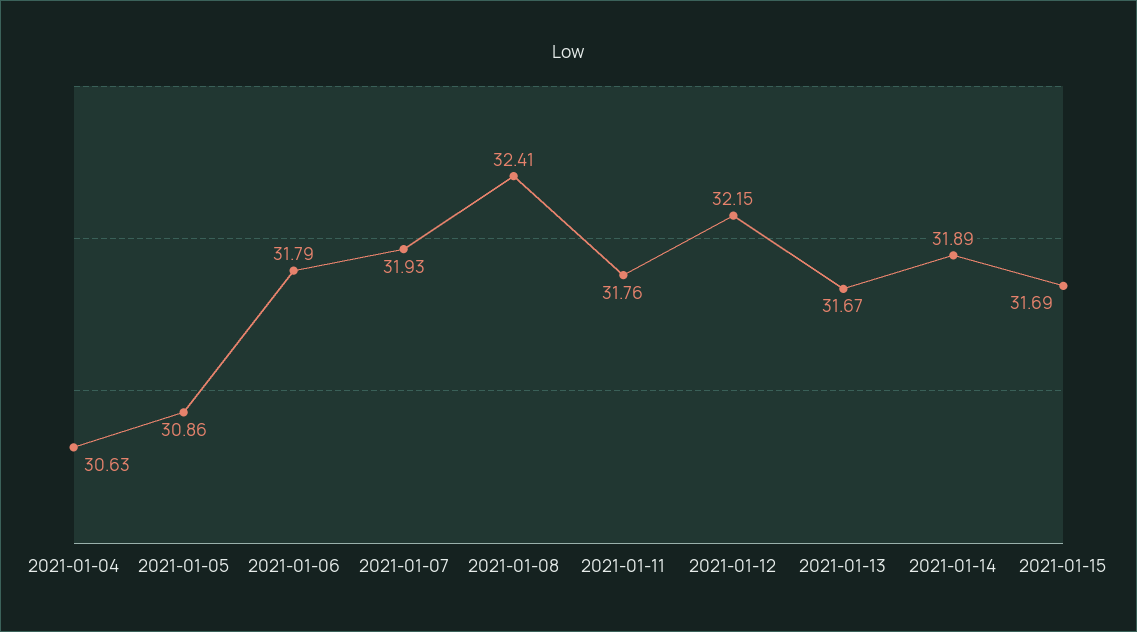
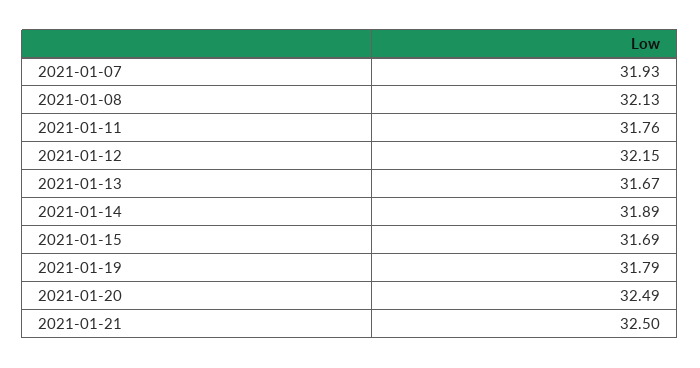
2021-01-04: 30.63 -> none
2021-01-05: 30.86 -> none
2021-01-06: 31.79 -> none
2021-01-08: 32.41 -> 32.13
2021-01-19: none -> 31.79
2021-01-20: none -> 32.49
2021-01-21: none -> 32.5

